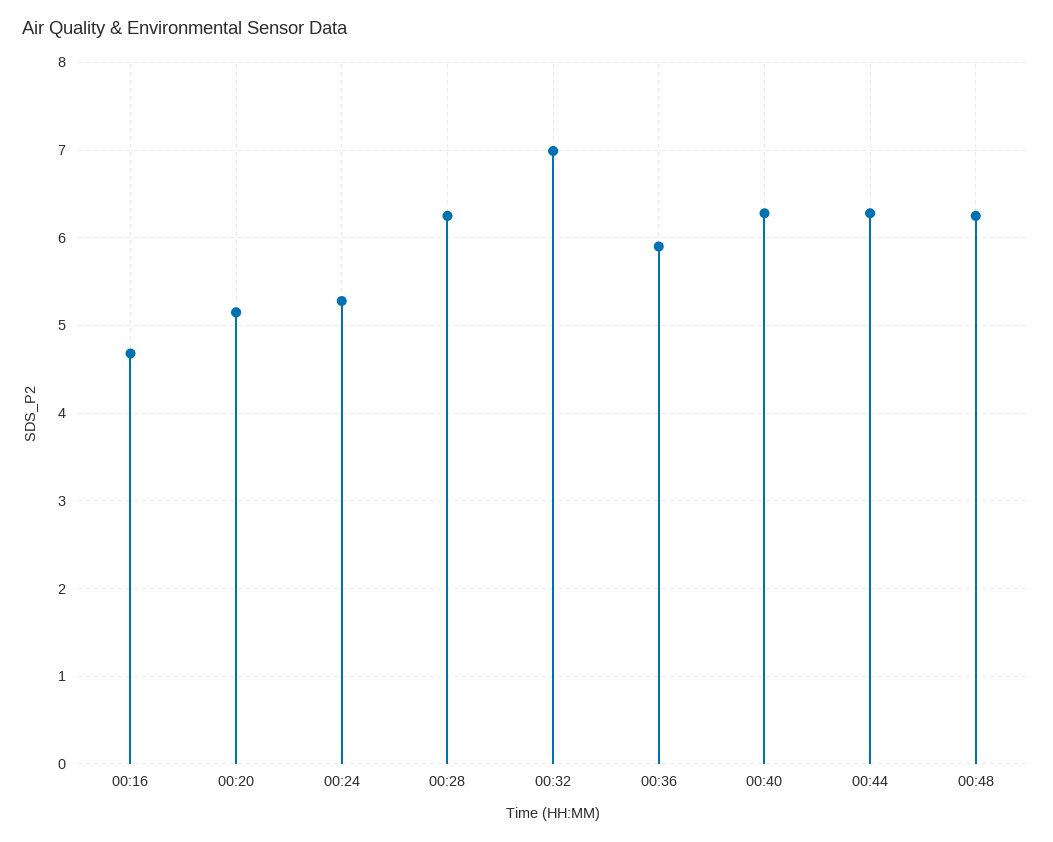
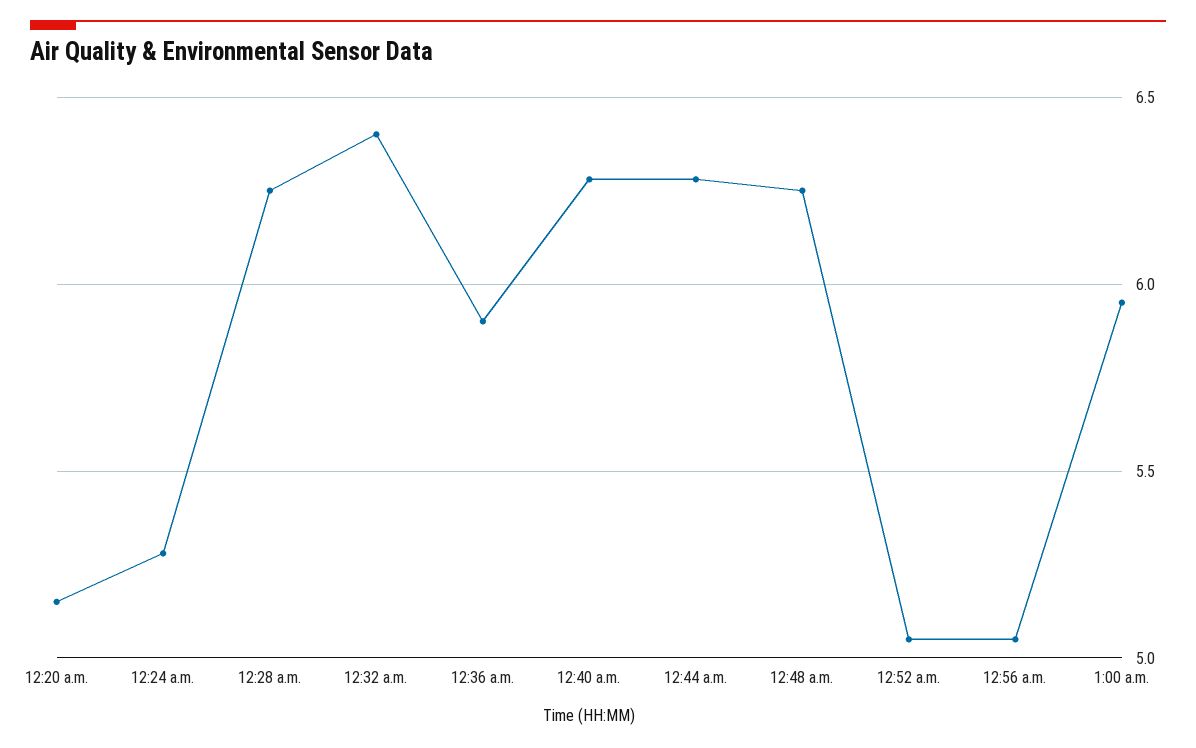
00:16: 4.7 -> none
00:32: 7 -> 6.4
12:52 a.m.: none -> 5.05
12:56 a.m.: none -> 5.05
1:00 a.m.: none -> 5.95

